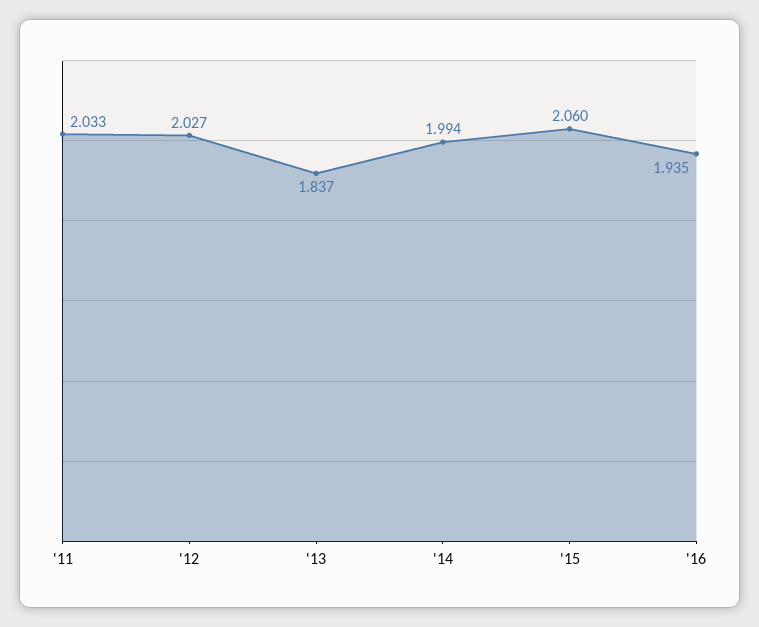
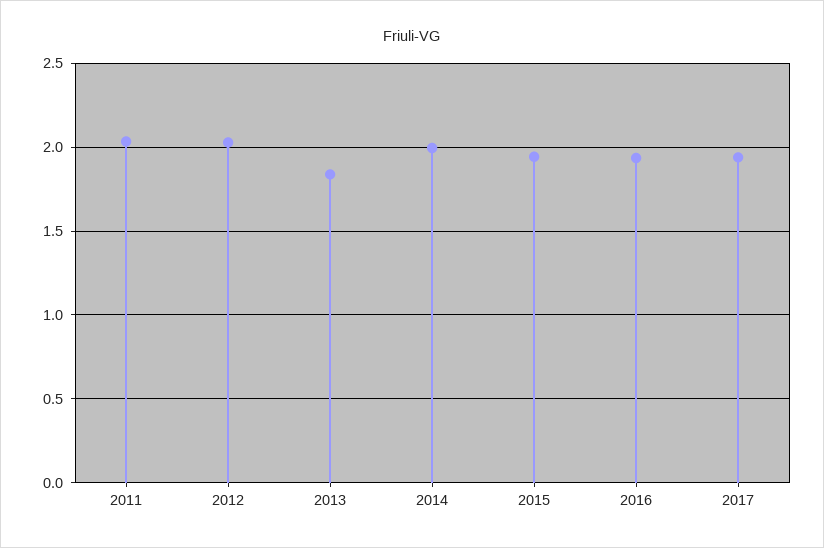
'15: 2.06 -> 1.95
2017: none -> 1.95

